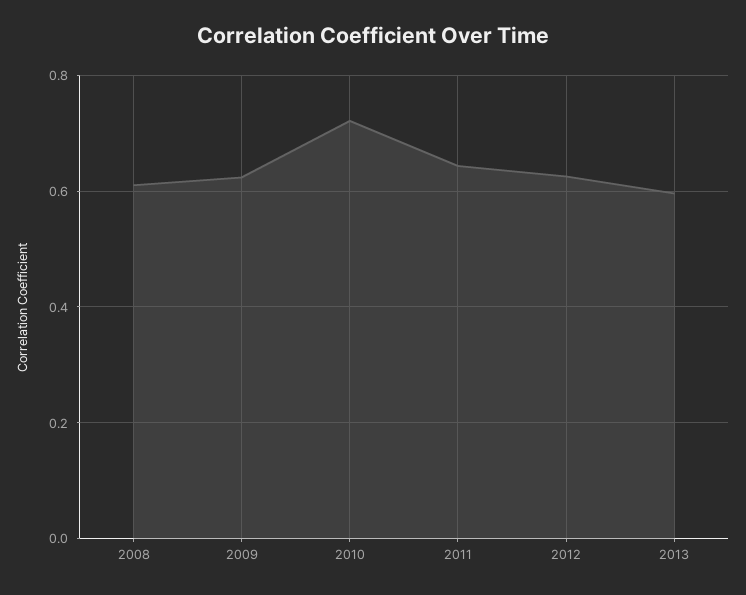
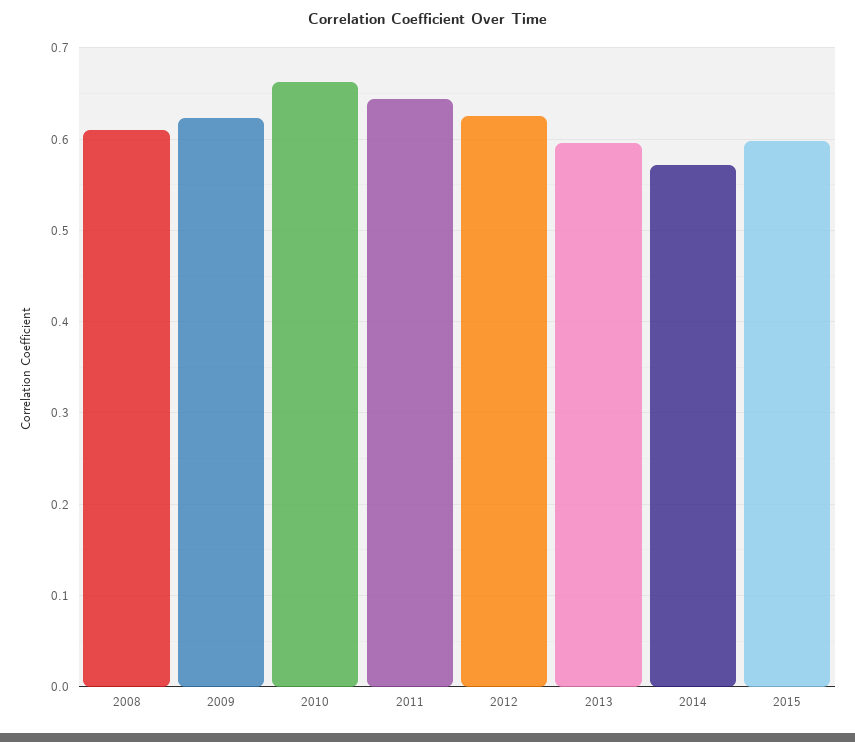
2010: 0.72 -> 0.66
2014: none -> 0.57
2015: none -> 0.6

